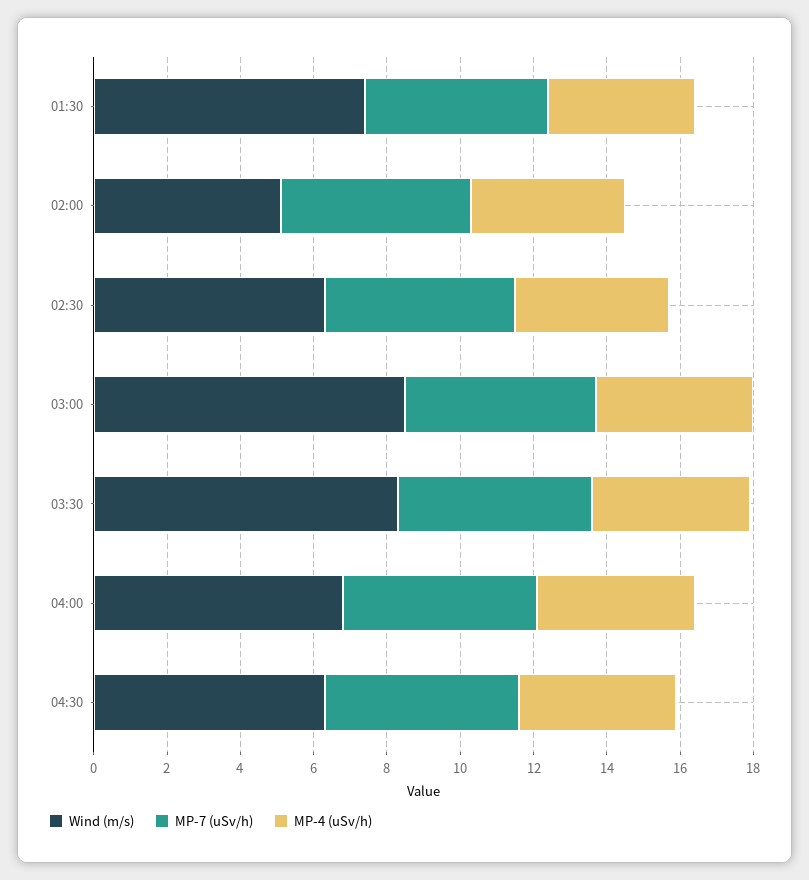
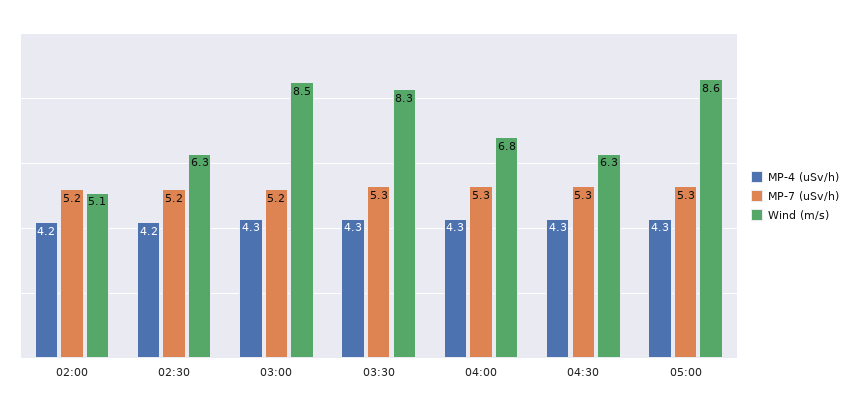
Wind (m/s), 01:30: 7.5 -> none
MP-7 (uSv/h), 01:30: 5 -> none
MP-4 (uSv/h), 01:30: 4 -> none
MP-4 (uSv/h), 05:00: none -> 4.3
MP-7 (uSv/h), 05:00: none -> 5.3
Wind (m/s), 05:00: none -> 8.6

